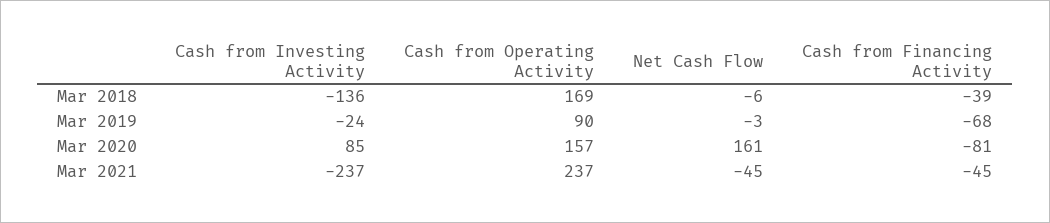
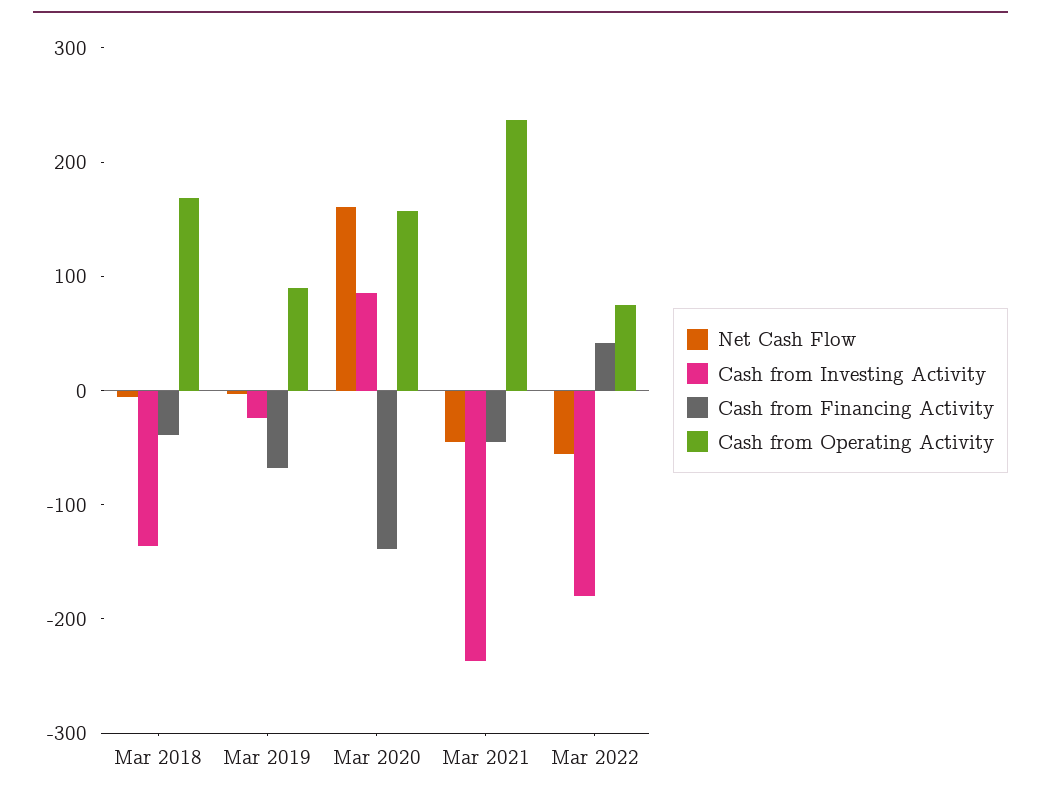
Cash from Financing Activity, Mar 2020: -81 -> -140
Net Cash Flow, Mar 2022: none -> -60
Cash from Investing Activity, Mar 2022: none -> -180
Cash from Financing Activity, Mar 2022: none -> 40
Cash from Operating Activity, Mar 2022: none -> 80

